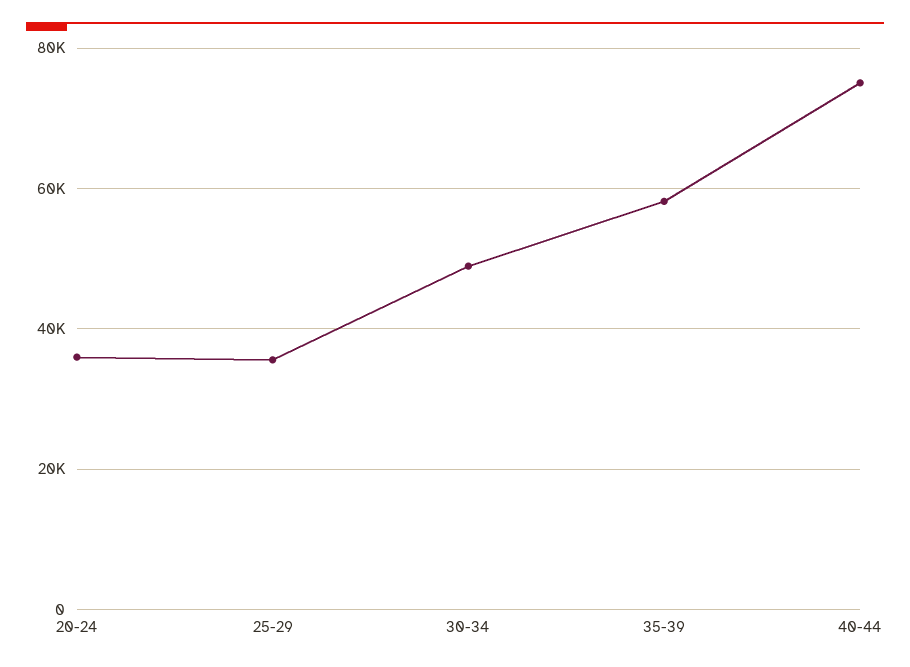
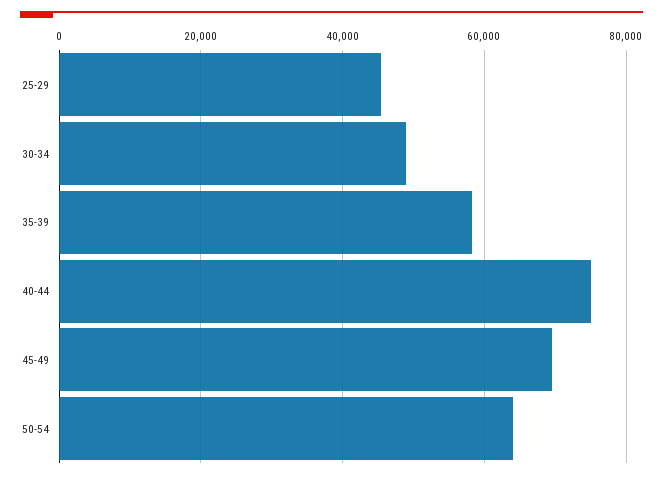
20-24: 36000 -> none
25-29: 36000 -> 46000
45-49: none -> 70000
50-54: none -> 64000

